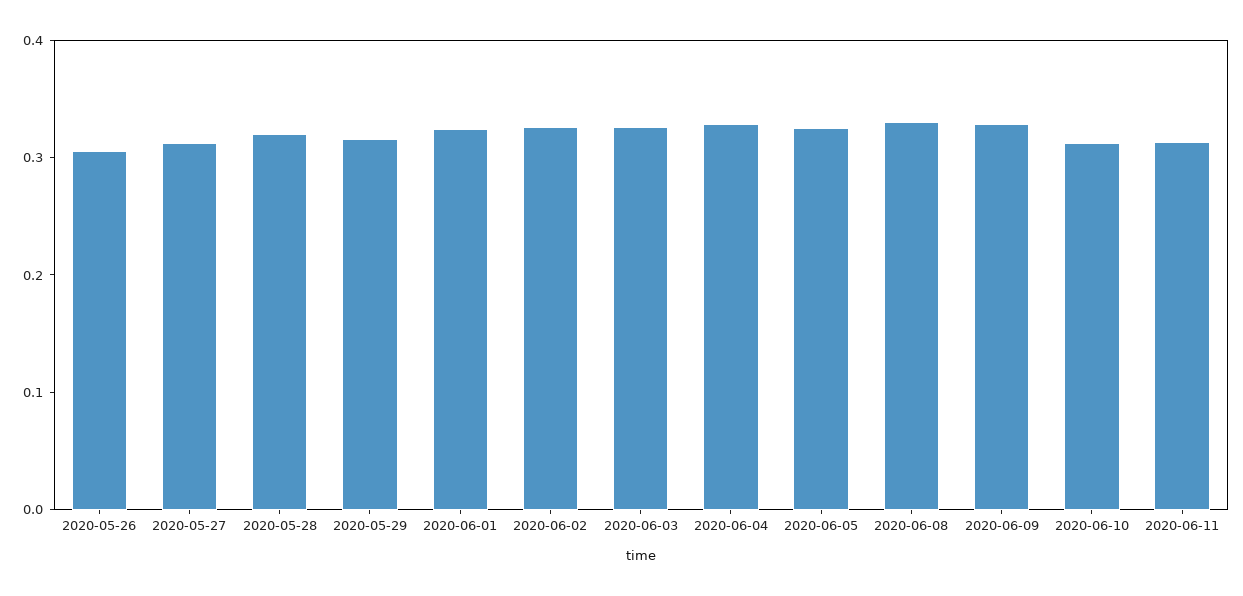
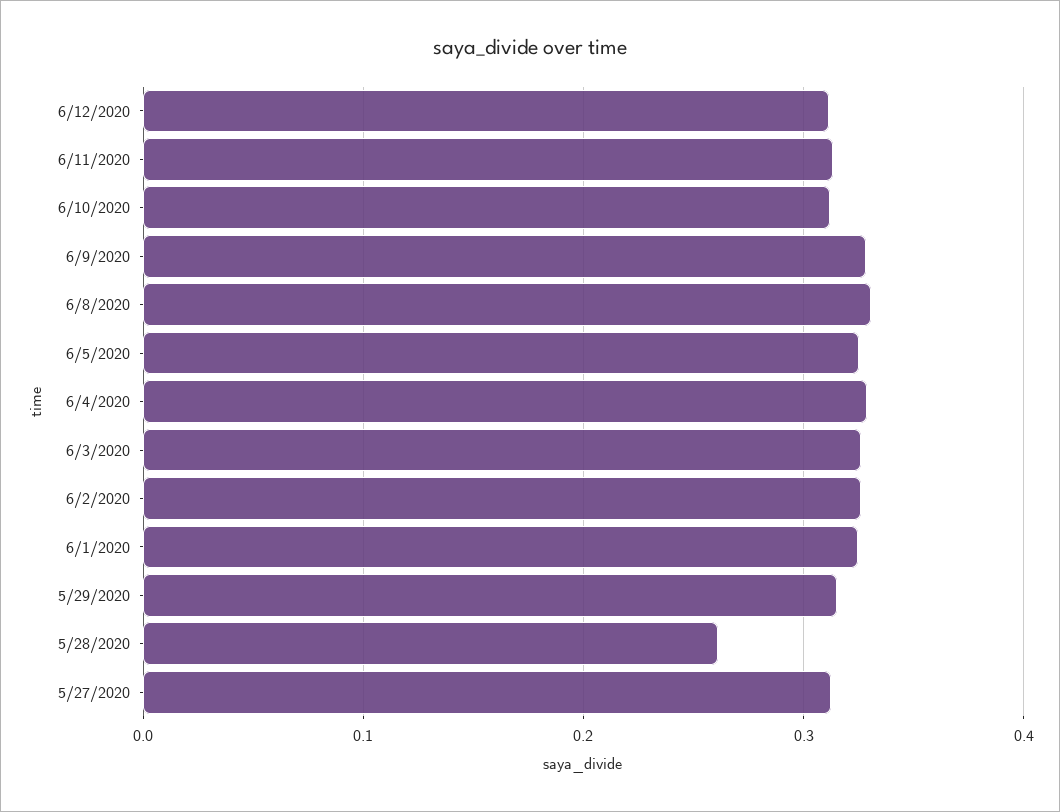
2020-05-26: 0.3 -> none
2020-05-28: 0.32 -> 0.26
6/12/2020: none -> 0.31

